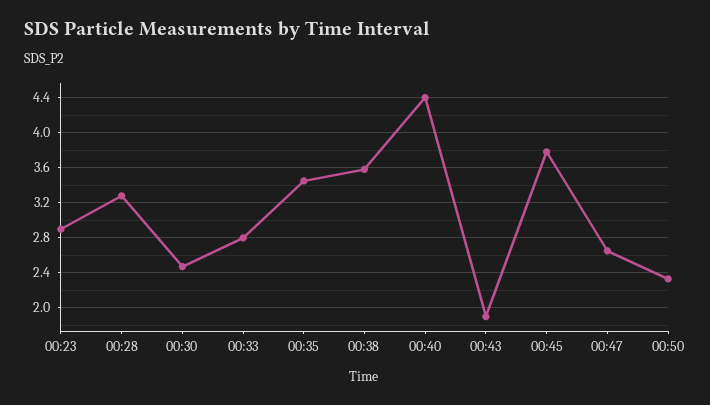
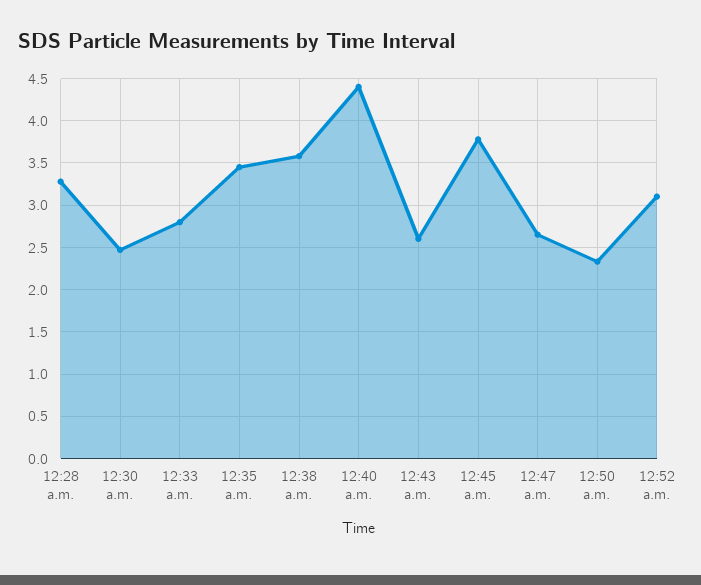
00:23: 2.9 -> none
00:43: 1.9 -> 2.6
12:52 a.m.: none -> 3.1

